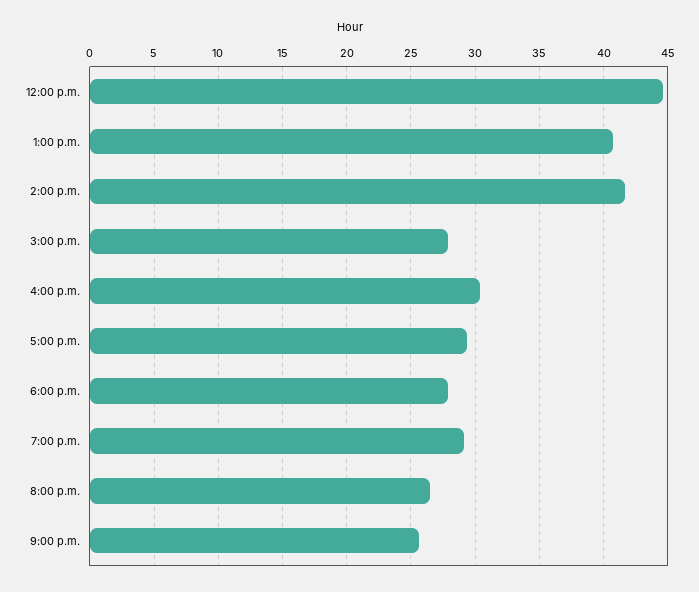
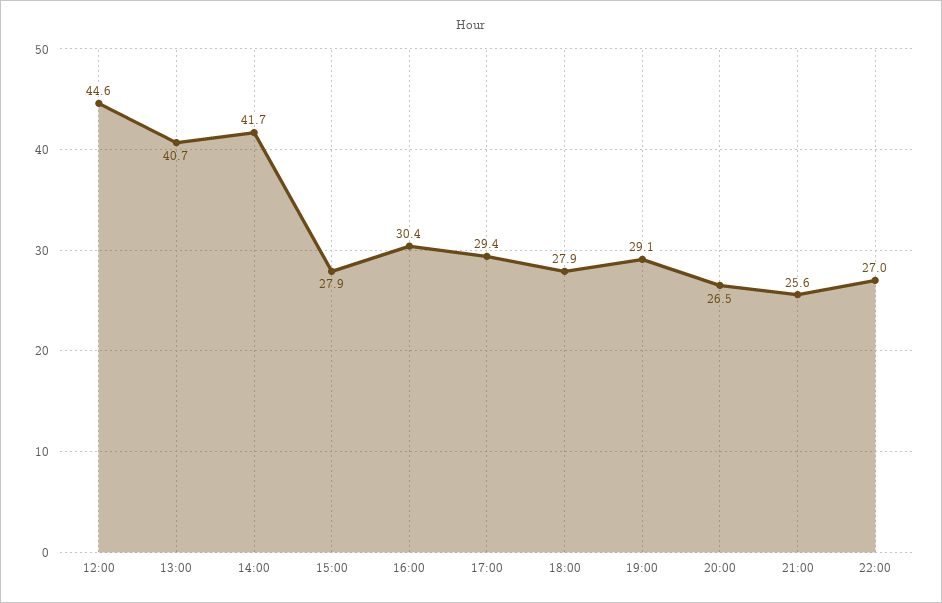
22:00: none -> 27

